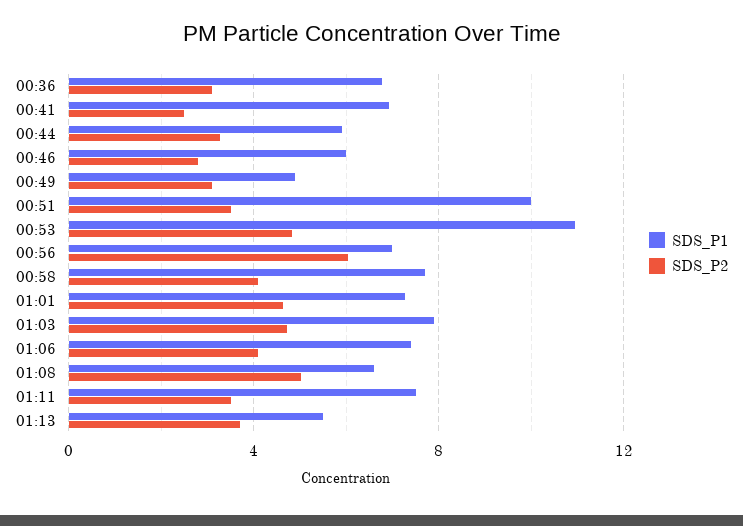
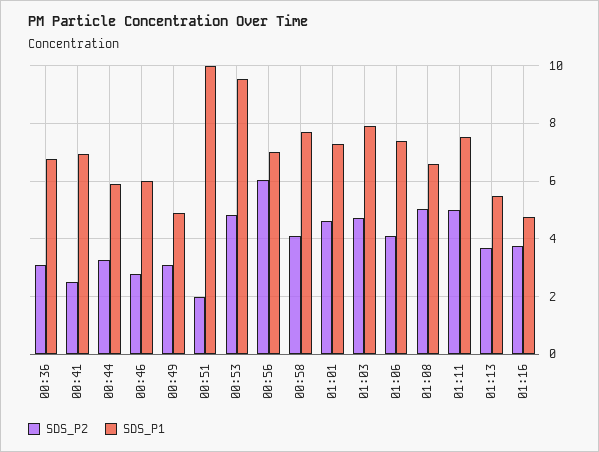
SDS_P2, 00:51: 3.5 -> 2
SDS_P1, 00:53: 11 -> 9.5
SDS_P2, 01:11: 3.5 -> 5
SDS_P2, 01:16: none -> 3.75
SDS_P1, 01:16: none -> 4.75

